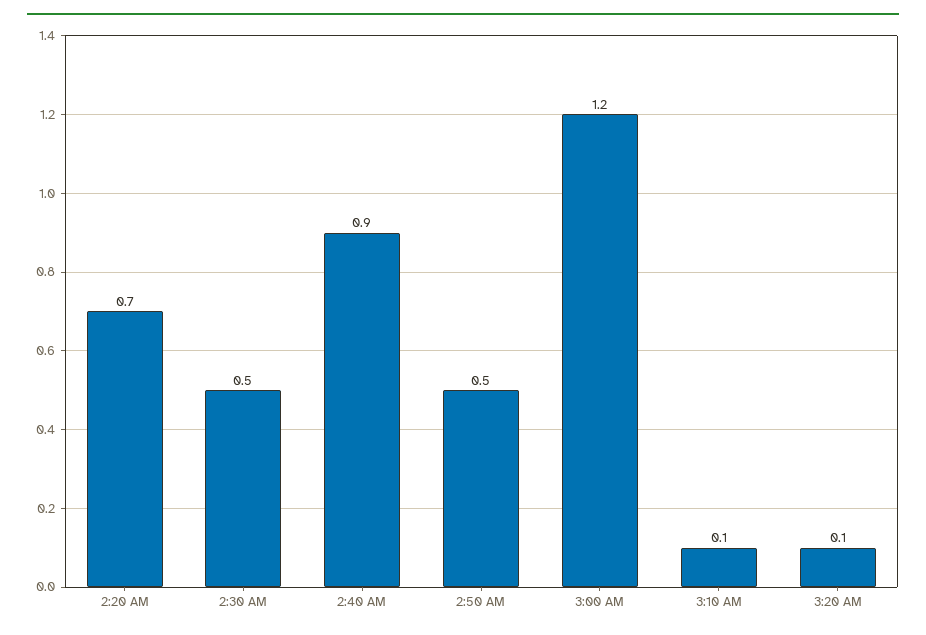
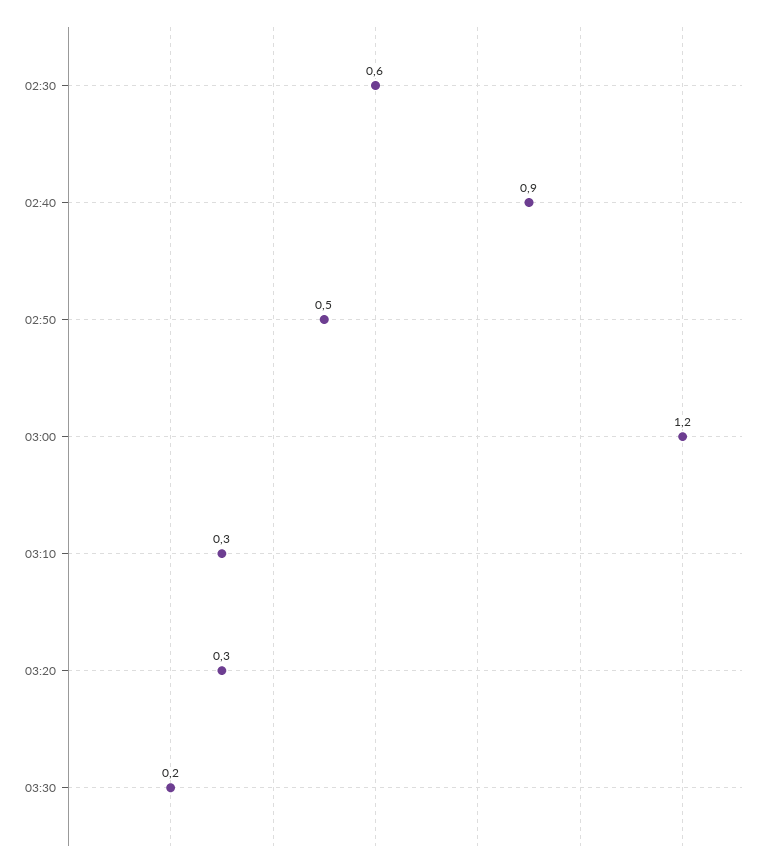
2:20 AM: 0.7 -> none
2:30 AM: 0.5 -> 0.6
3:10 AM: 0.1 -> 0.3
3:20 AM: 0.1 -> 0.3
03:30: none -> 0.2

